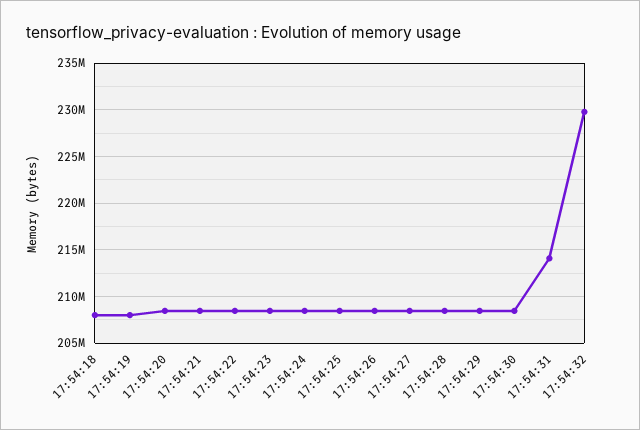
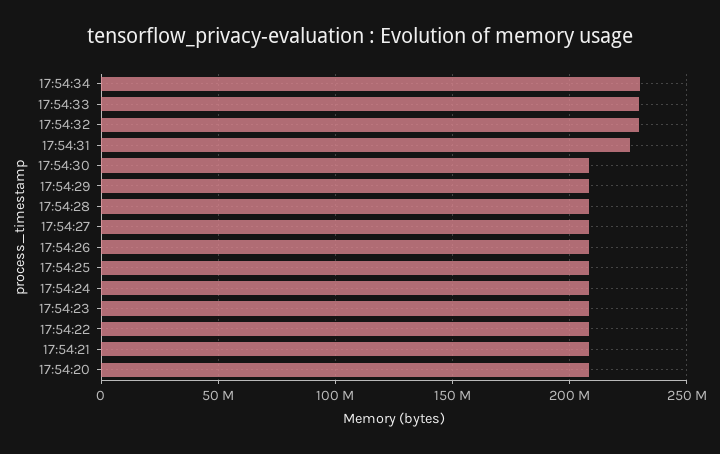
17:54:18: 208000000 -> none
17:54:19: 208000000 -> none
17:54:31: 214000000 -> 225000000
17:54:34: none -> 230000000
17:54:33: none -> 230000000

